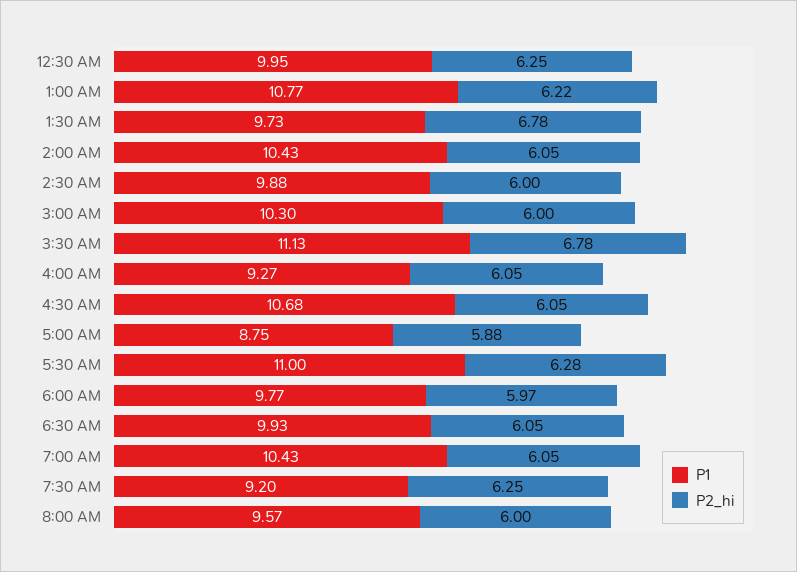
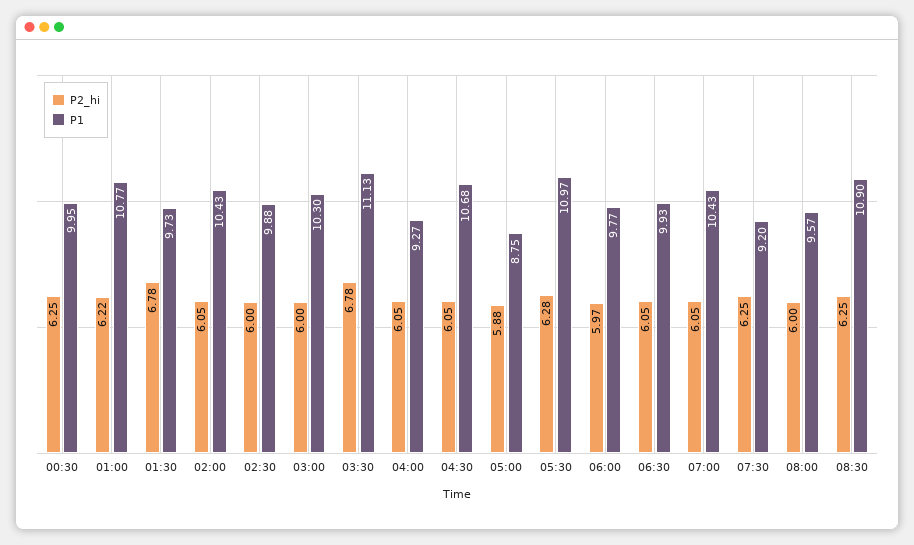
P1, 5:30 AM: 11 -> 10.97
P2_hi, 08:30: none -> 6.25
P1, 08:30: none -> 10.9

